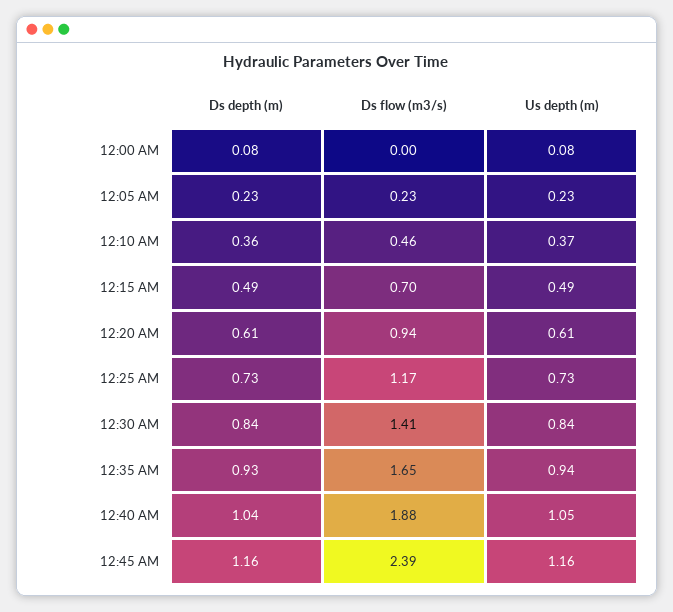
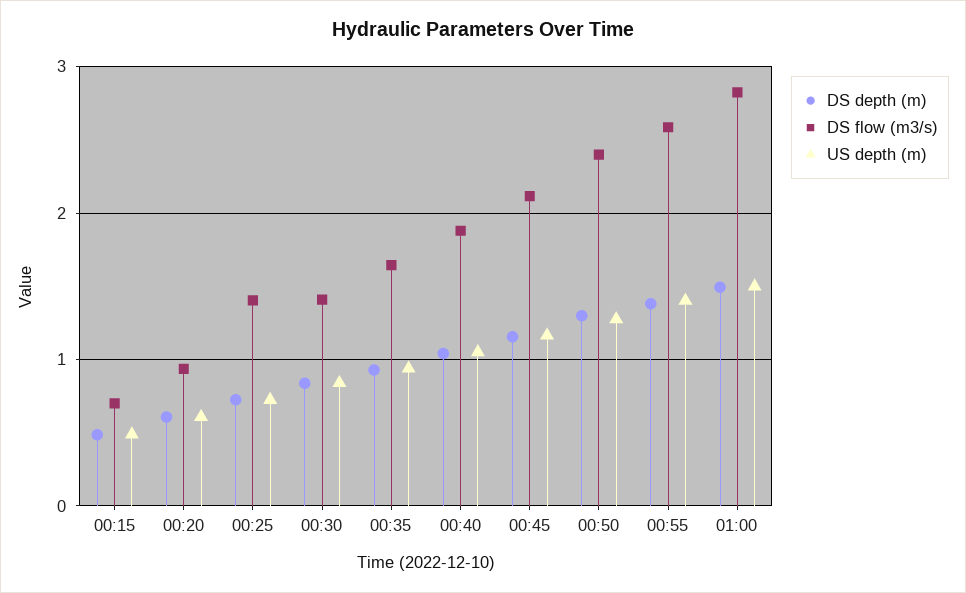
Ds depth (m), 12:00 AM: 0.08 -> none
Ds flow (m3/s), 12:00 AM: 0 -> none
Us depth (m), 12:00 AM: 0.08 -> none
Ds depth (m), 12:05 AM: 0.23 -> none
Ds flow (m3/s), 12:05 AM: 0.23 -> none
Us depth (m), 12:05 AM: 0.23 -> none
Ds depth (m), 12:10 AM: 0.36 -> none
Ds flow (m3/s), 12:10 AM: 0.46 -> none
Us depth (m), 12:10 AM: 0.37 -> none
Ds flow (m3/s), 12:25 AM: 1.17 -> 1.4
Ds flow (m3/s), 12:45 AM: 2.39 -> 2.1
Ds depth (m), 00:50: none -> 1.3
Ds flow (m3/s), 00:50: none -> 2.4
Us depth (m), 00:50: none -> 1.3
Ds depth (m), 00:55: none -> 1.4
Ds flow (m3/s), 00:55: none -> 2.6
Us depth (m), 00:55: none -> 1.4
Ds depth (m), 01:00: none -> 1.5
Ds flow (m3/s), 01:00: none -> 2.8
Us depth (m), 01:00: none -> 1.5

